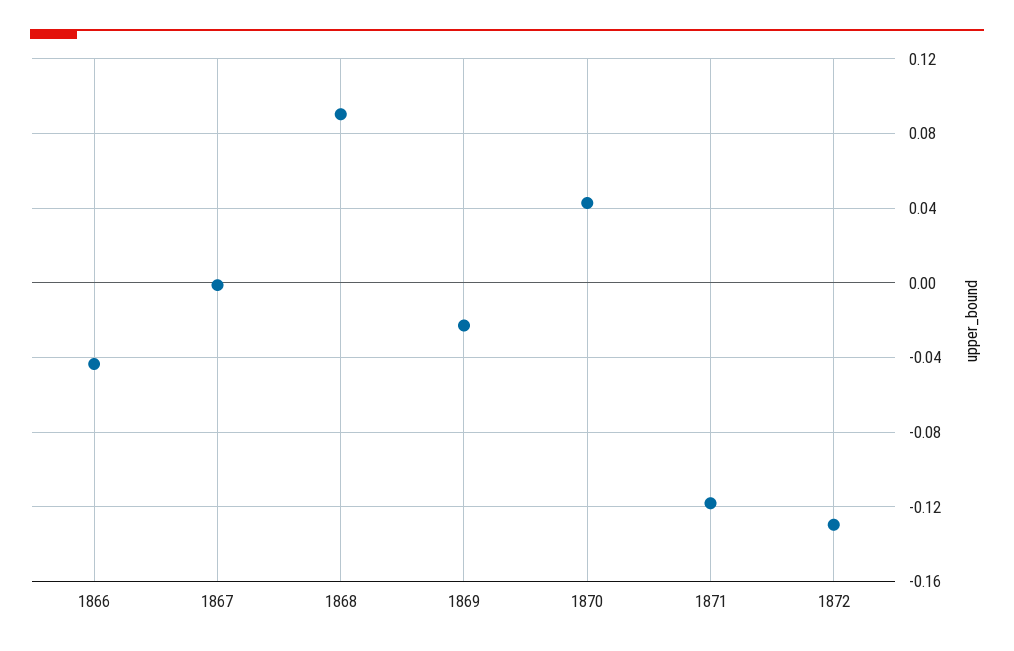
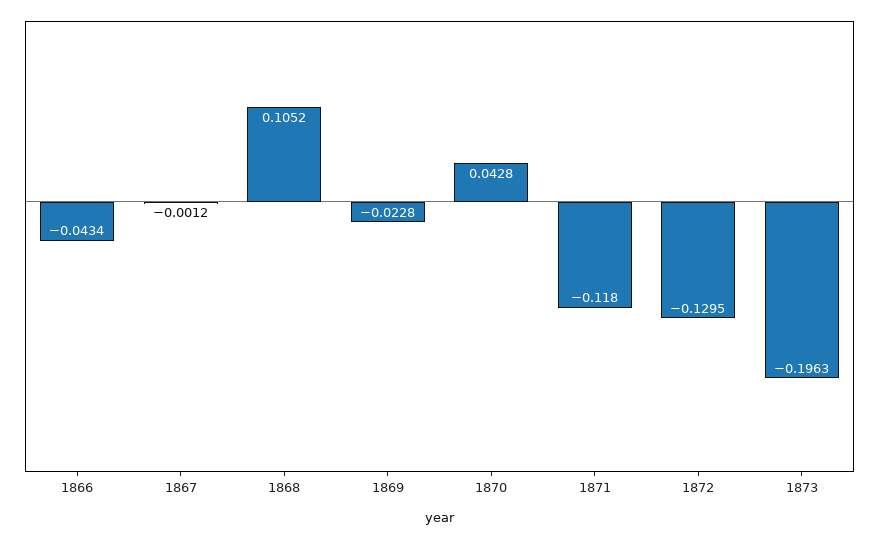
1868: 0.09 -> 0.1052
1873: none -> -0.1963

